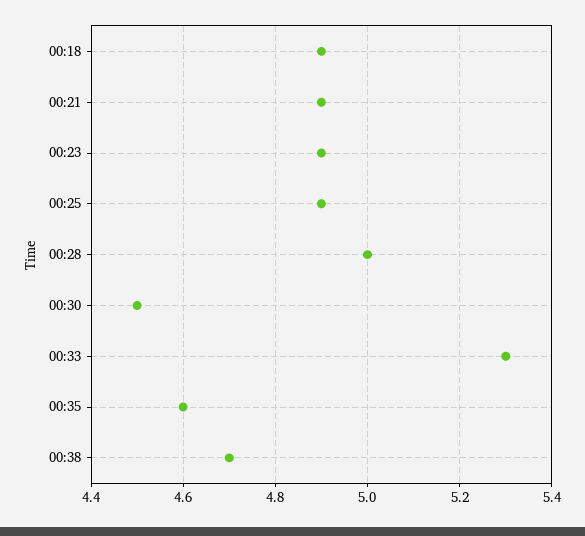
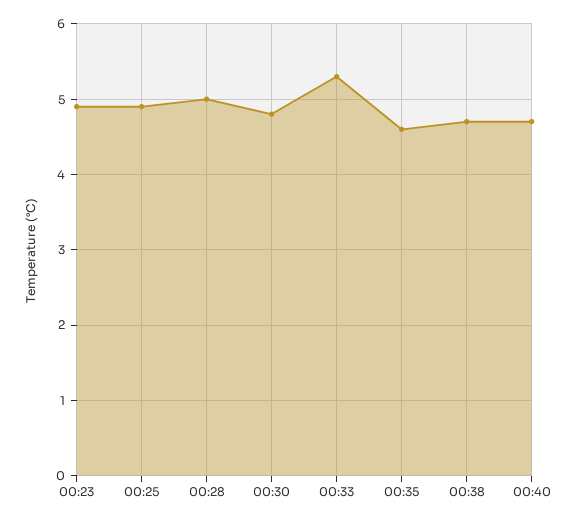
00:18: 4.9 -> none
00:21: 4.9 -> none
00:30: 4.5 -> 4.8
00:40: none -> 4.7

